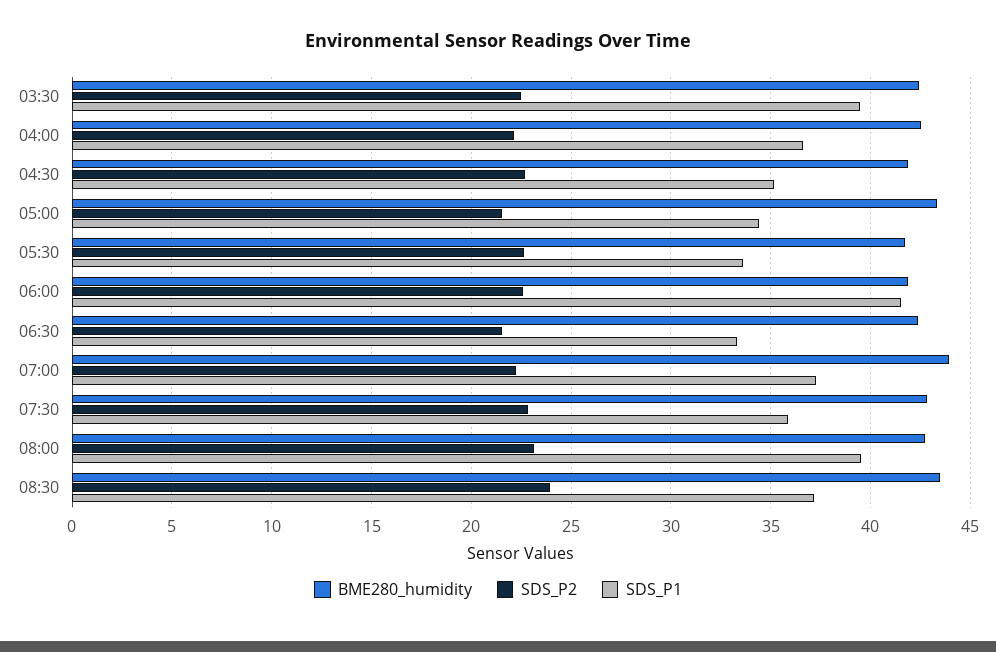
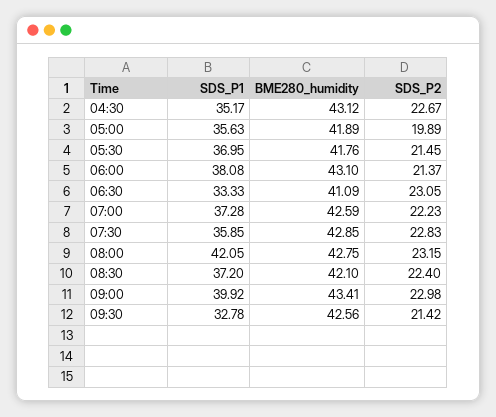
BME280_humidity, 03:30: 42.5 -> none
SDS_P2, 03:30: 22.5 -> none
SDS_P1, 03:30: 39.5 -> none
BME280_humidity, 04:00: 42.5 -> none
SDS_P2, 04:00: 22 -> none
SDS_P1, 04:00: 36.5 -> none
BME280_humidity, 04:30: 42 -> 43.12
BME280_humidity, 05:00: 43.5 -> 41.89
SDS_P2, 05:00: 21.5 -> 19.89
SDS_P1, 05:00: 34.5 -> 35.63
SDS_P2, 05:30: 22.5 -> 21.45
SDS_P1, 05:30: 33.5 -> 36.95
BME280_humidity, 06:00: 42 -> 43.1
SDS_P2, 06:00: 22.5 -> 21.37
SDS_P1, 06:00: 41.5 -> 38.08
BME280_humidity, 06:30: 42.5 -> 41.09
SDS_P2, 06:30: 21.5 -> 23.05
BME280_humidity, 07:00: 44 -> 42.59
SDS_P1, 08:00: 39.5 -> 42.05
BME280_humidity, 08:30: 43.5 -> 42.1
SDS_P2, 08:30: 24 -> 22.4
SDS_P1, 09:00: none -> 39.92
BME280_humidity, 09:00: none -> 43.41
SDS_P2, 09:00: none -> 22.98
SDS_P1, 09:30: none -> 32.78
BME280_humidity, 09:30: none -> 42.56
SDS_P2, 09:30: none -> 21.42

